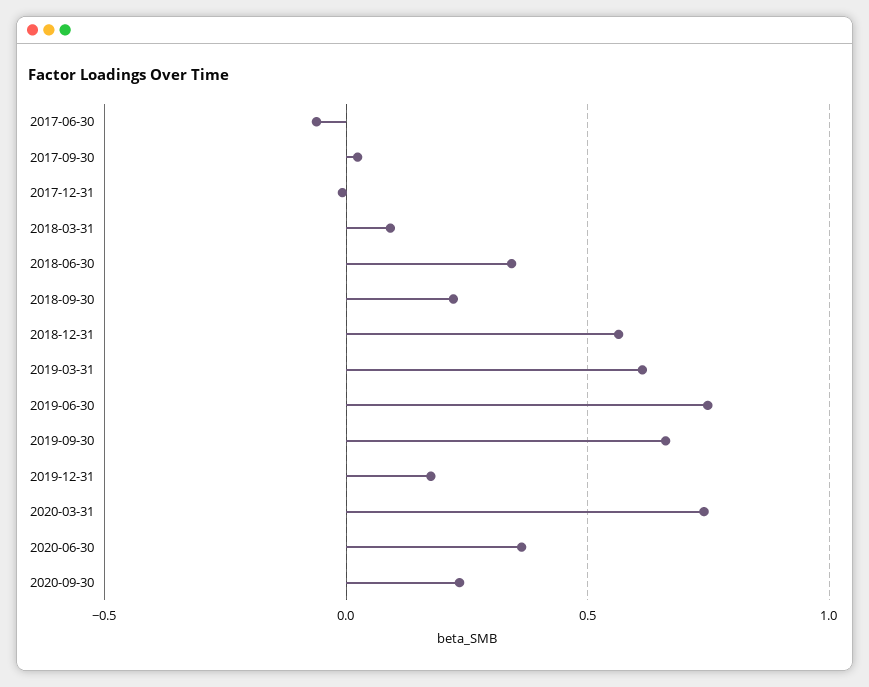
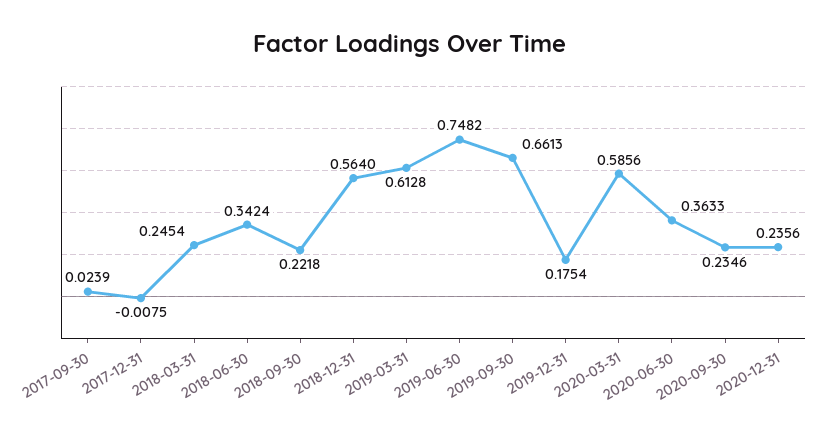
2017-06-30: -0.05 -> none
2018-03-31: 0.1 -> 0.2454
2020-03-31: 0.75 -> 0.5856
2020-12-31: none -> 0.2356

